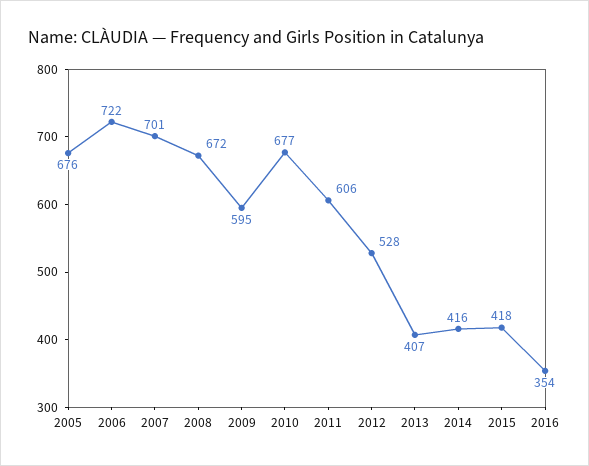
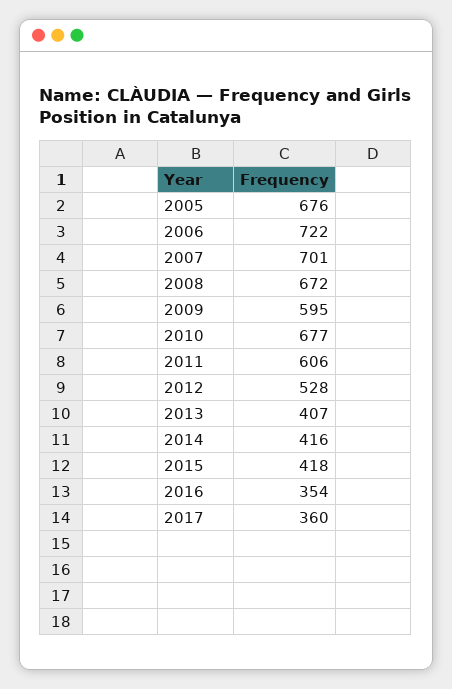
2017: none -> 360

